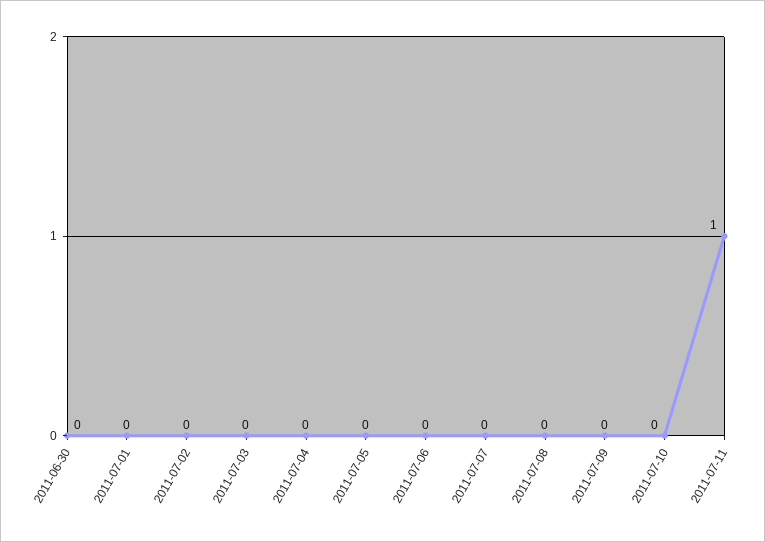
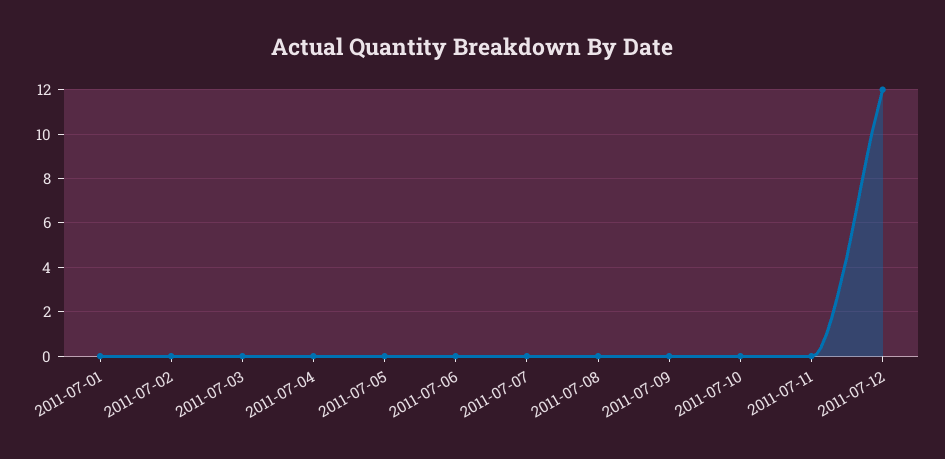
2011-06-30: 0 -> none
2011-07-11: 1 -> 0
2011-07-12: none -> 12

